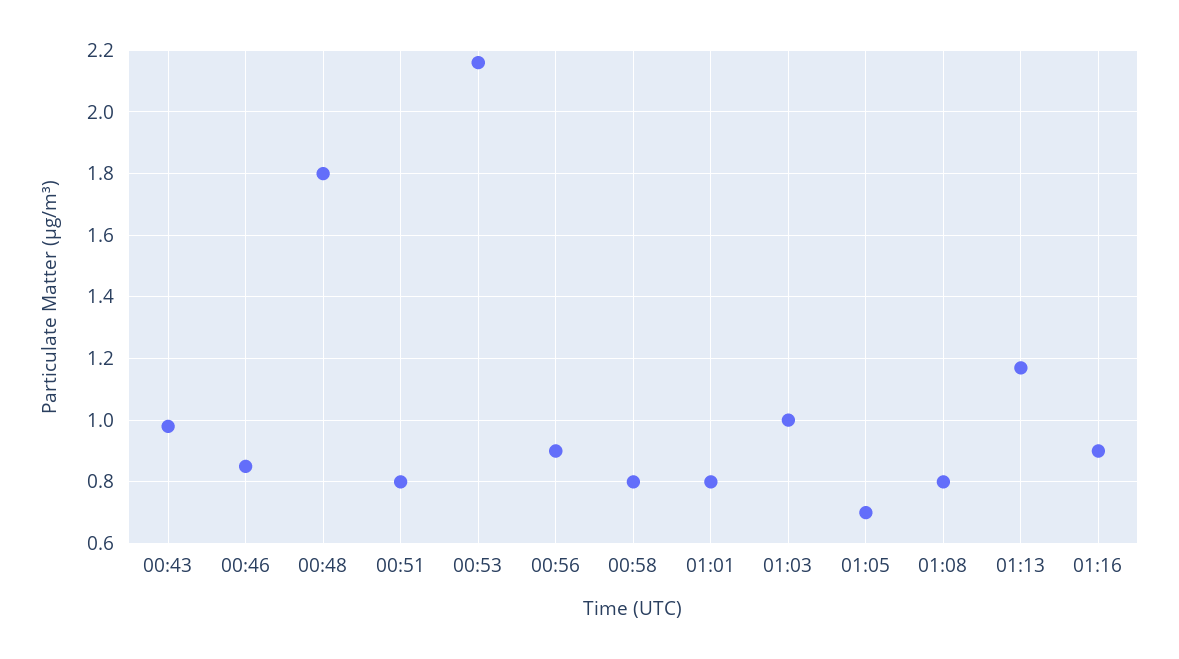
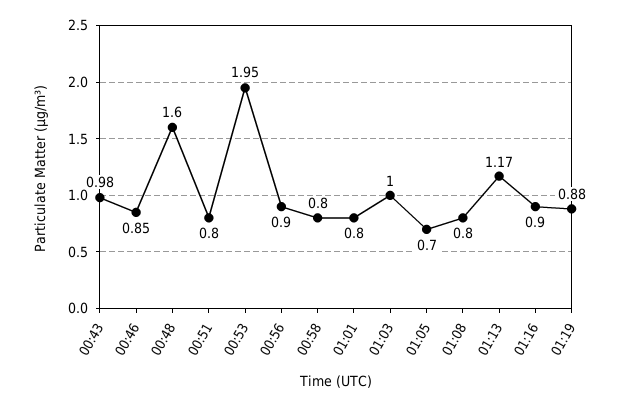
00:48: 1.8 -> 1.6
00:53: 2.15 -> 1.95
01:19: none -> 0.88

